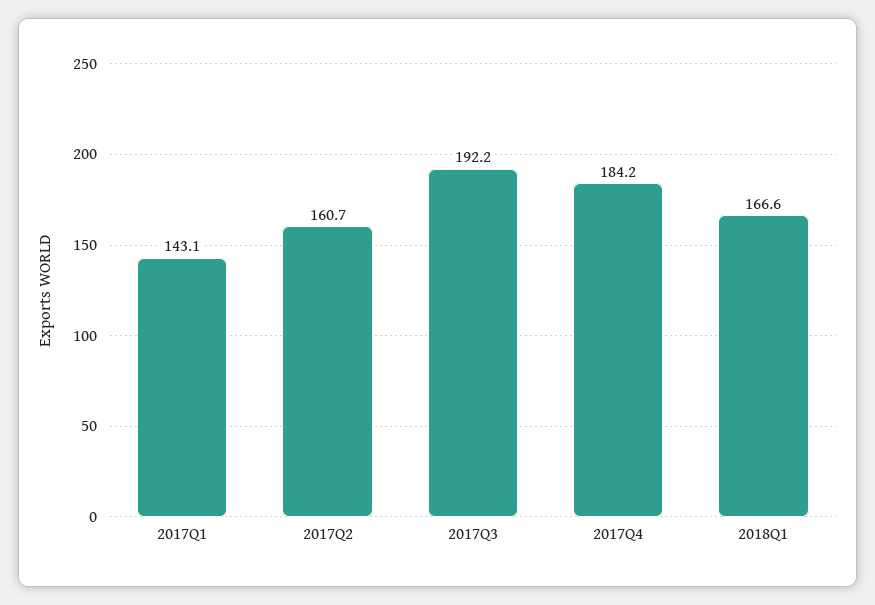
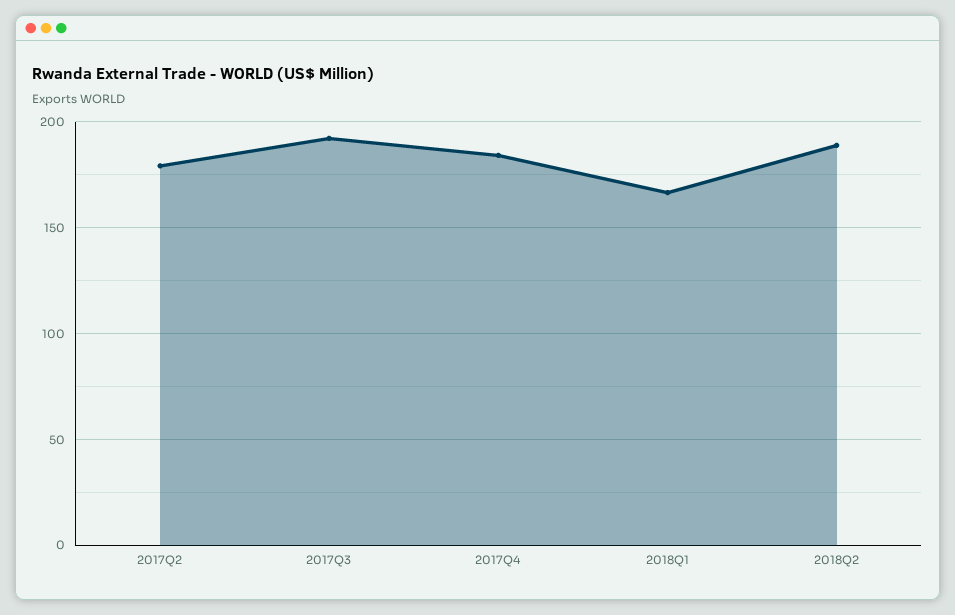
2017Q1: 143.1 -> none
2017Q2: 160.7 -> 180
2018Q2: none -> 190

